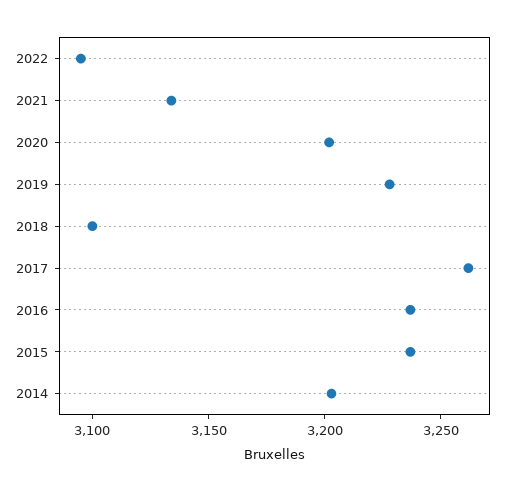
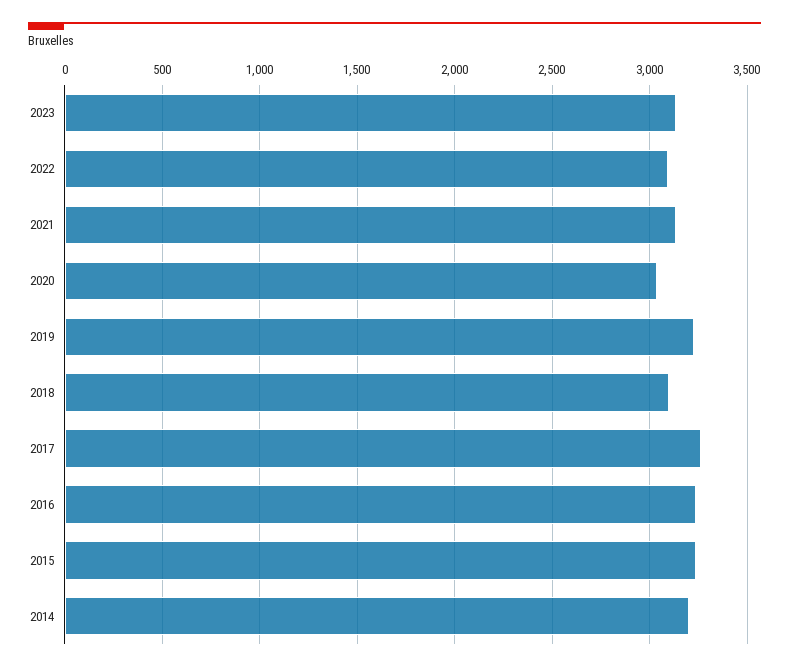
2020: 3200 -> 3050
2023: none -> 3150

